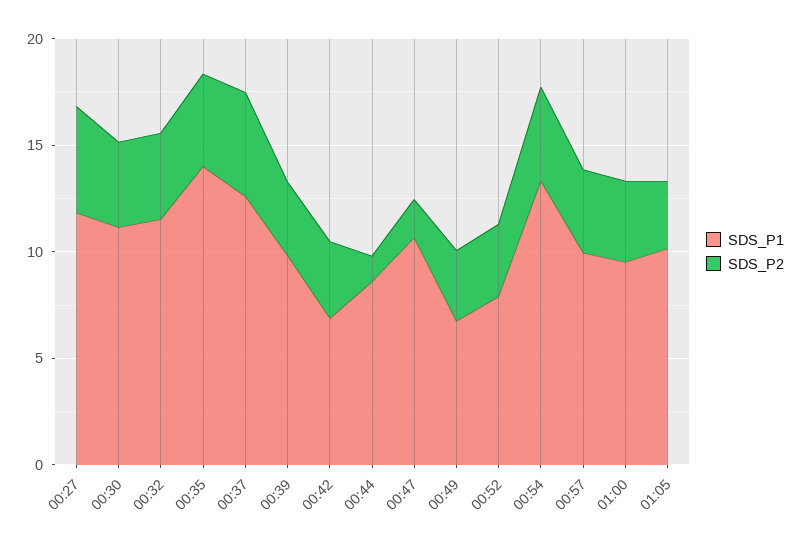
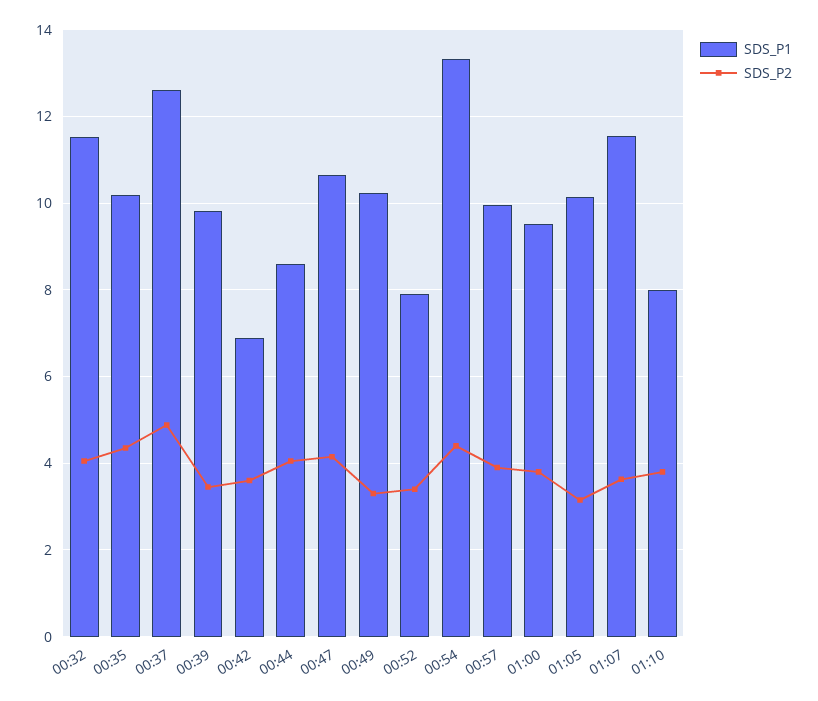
SDS_P1, 00:27: 12 -> none
SDS_P2, 00:27: 5 -> none
SDS_P1, 00:30: 11 -> none
SDS_P2, 00:30: 4 -> none
SDS_P1, 00:35: 14 -> 10.2
SDS_P2, 00:44: 1 -> 4
SDS_P2, 00:47: 2 -> 4.2
SDS_P1, 00:49: 7 -> 10.2
SDS_P1, 01:07: none -> 11.6
SDS_P2, 01:07: none -> 3.6
SDS_P1, 01:10: none -> 8
SDS_P2, 01:10: none -> 3.8

